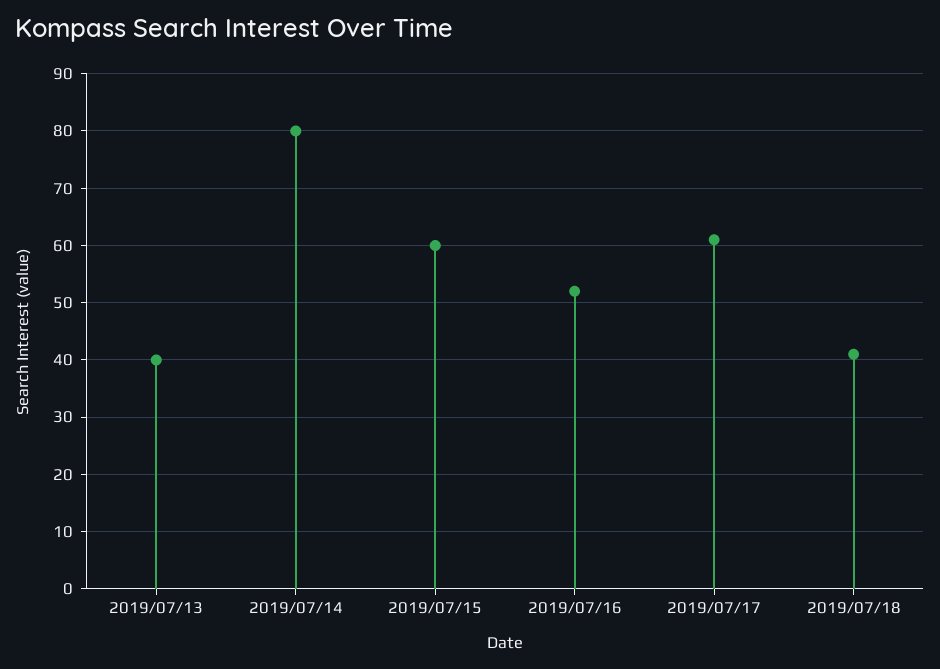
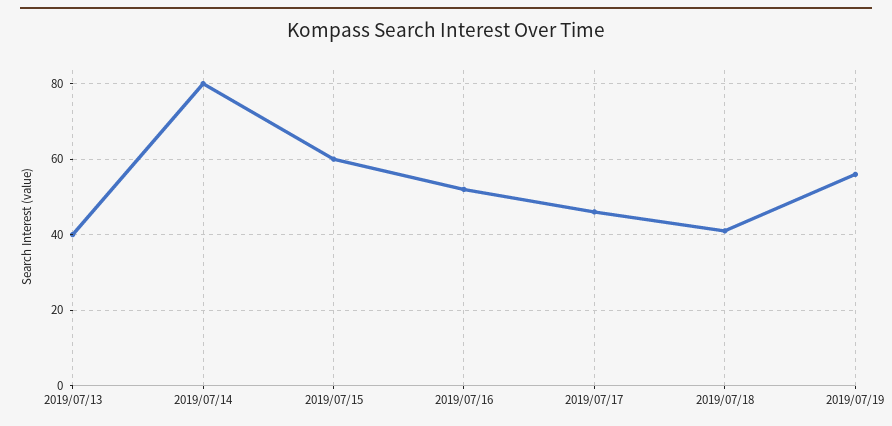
2019/07/17: 60 -> 45
2019/07/19: none -> 55

